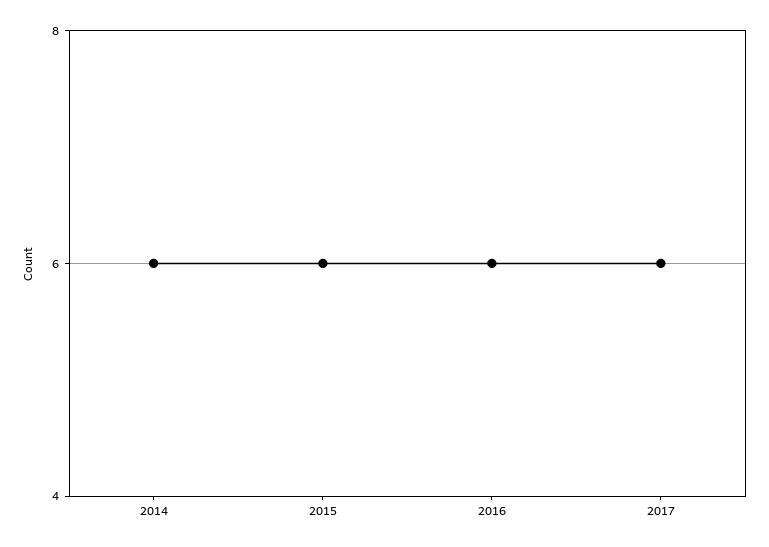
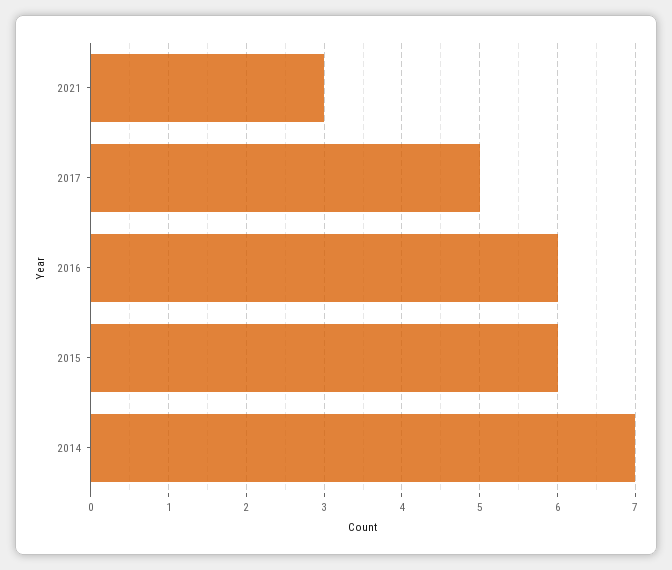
2014: 6 -> 7
2017: 6 -> 5
2021: none -> 3

